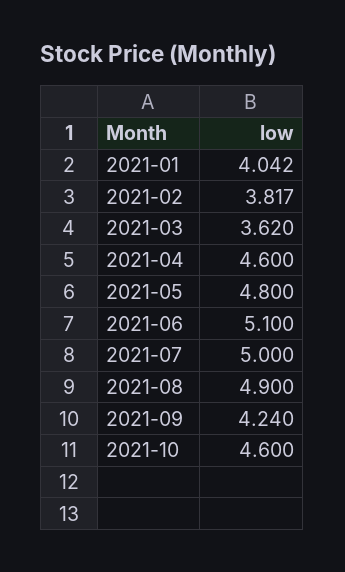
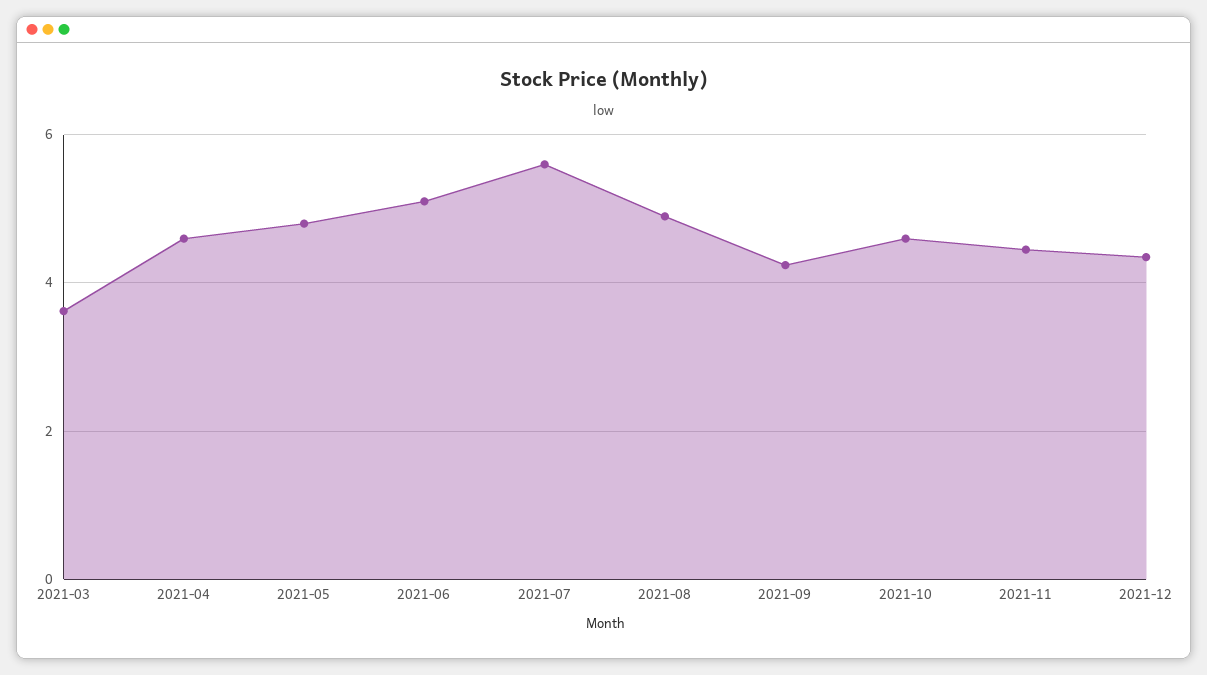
2021-01: 4.042 -> none
2021-02: 3.817 -> none
2021-07: 5 -> 5.6
2021-11: none -> 4.4
2021-12: none -> 4.4

